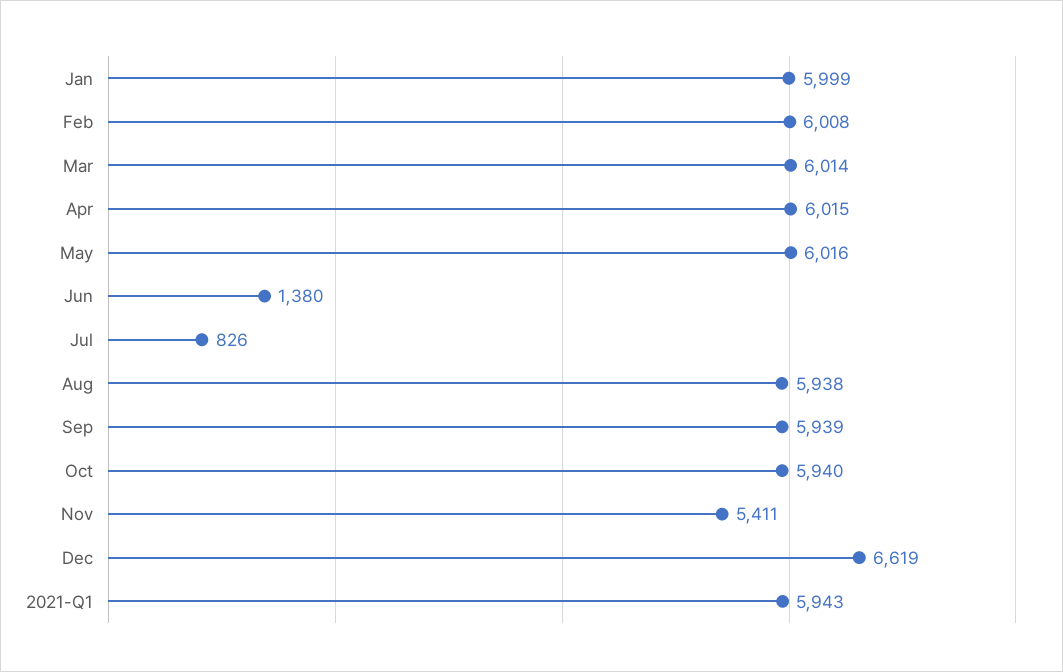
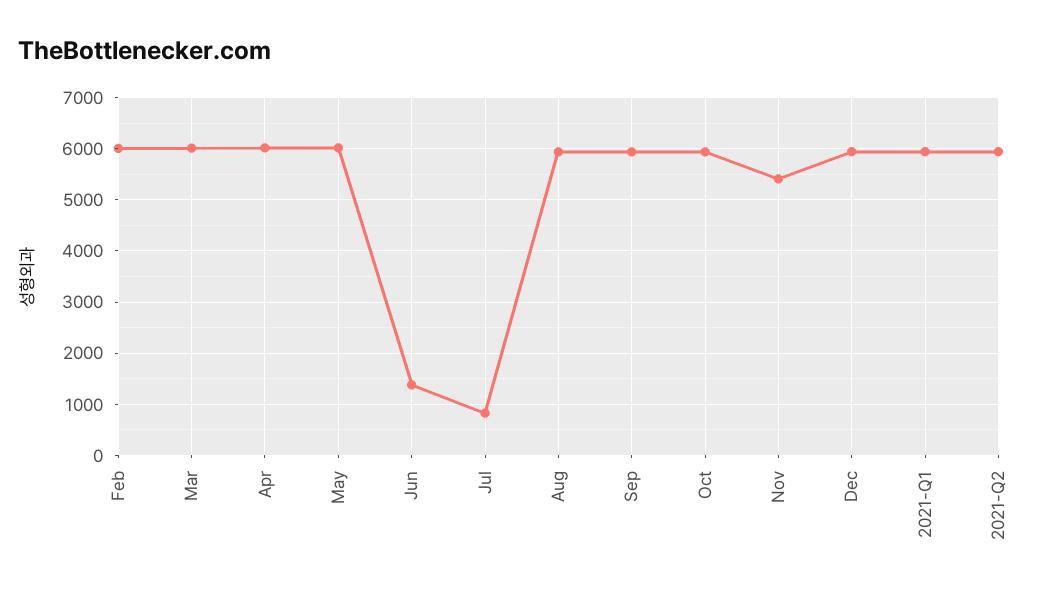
Jan: 5999 -> none
Dec: 6619 -> 6000
2021-Q2: none -> 6000

